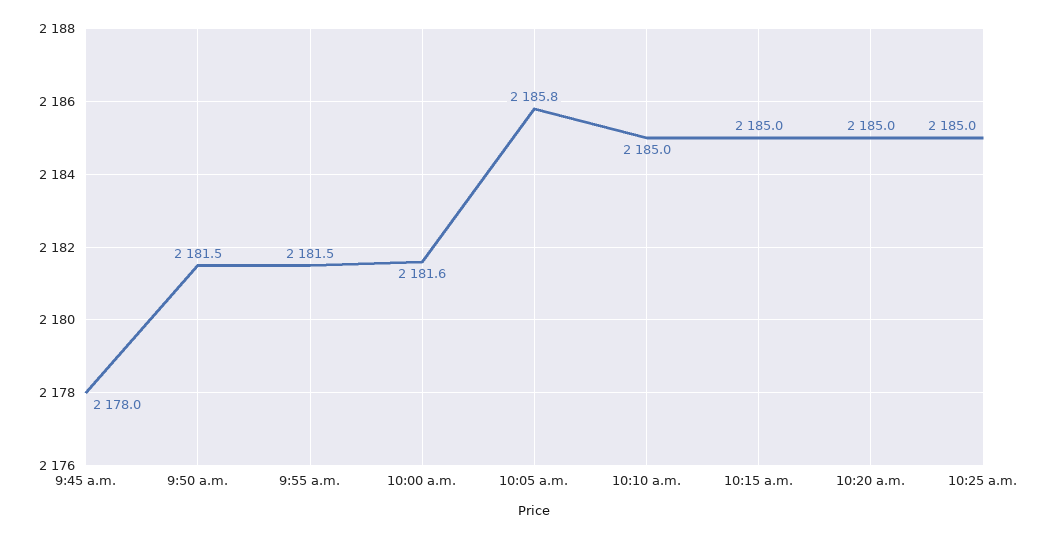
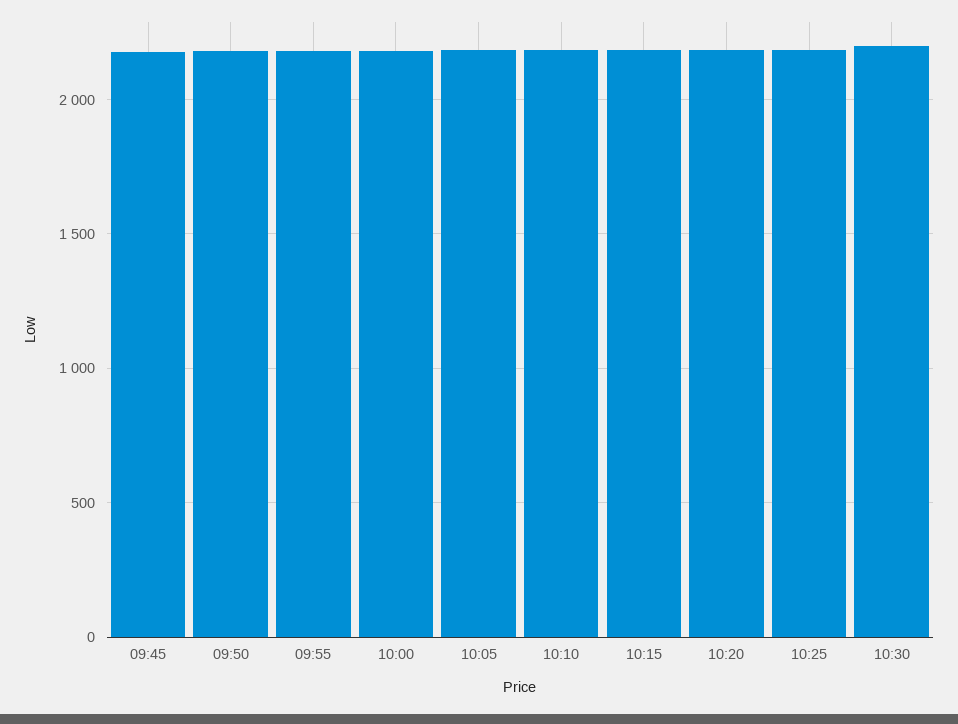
10:30: none -> 2200

